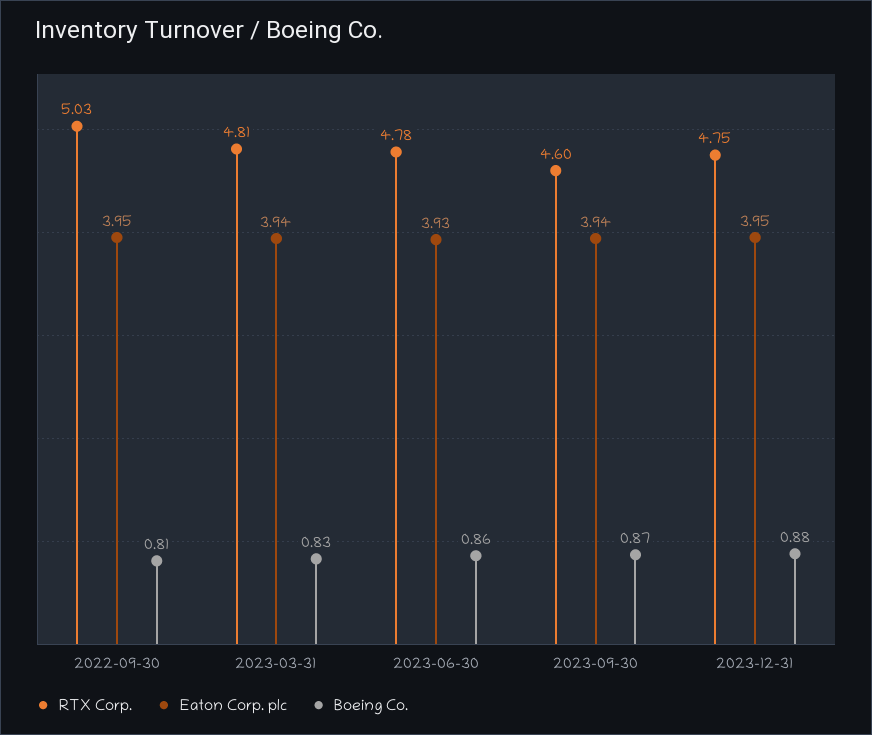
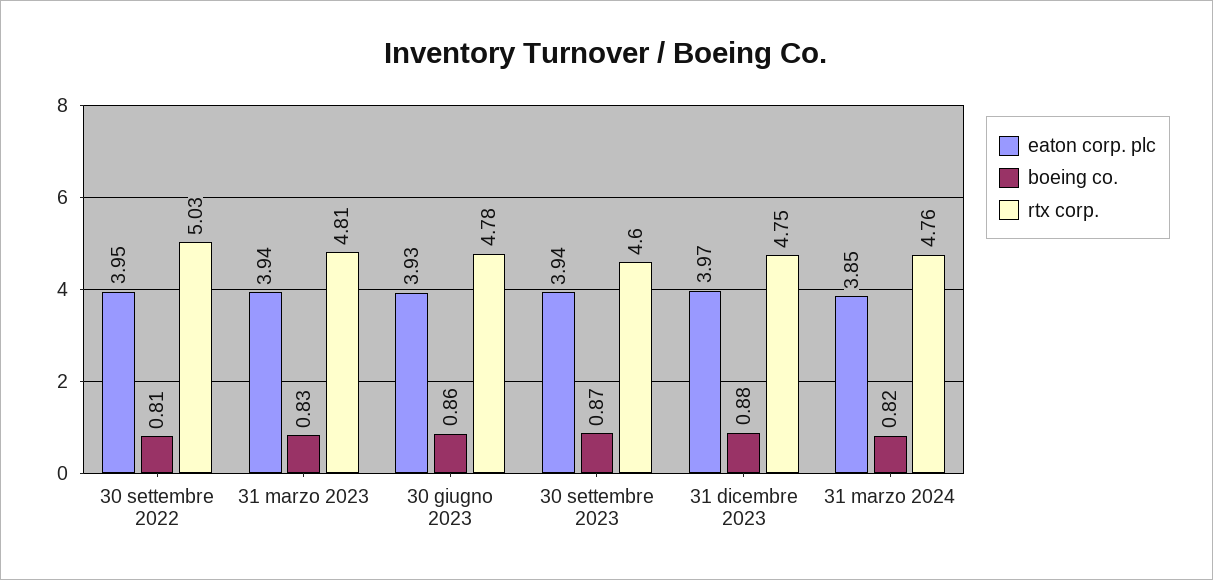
Eaton Corp. plc, 2023-12-31: 3.95 -> 3.97
Eaton Corp. plc, 31 marzo 2024: none -> 3.85
Boeing Co., 31 marzo 2024: none -> 0.82
RTX Corp., 31 marzo 2024: none -> 4.76

